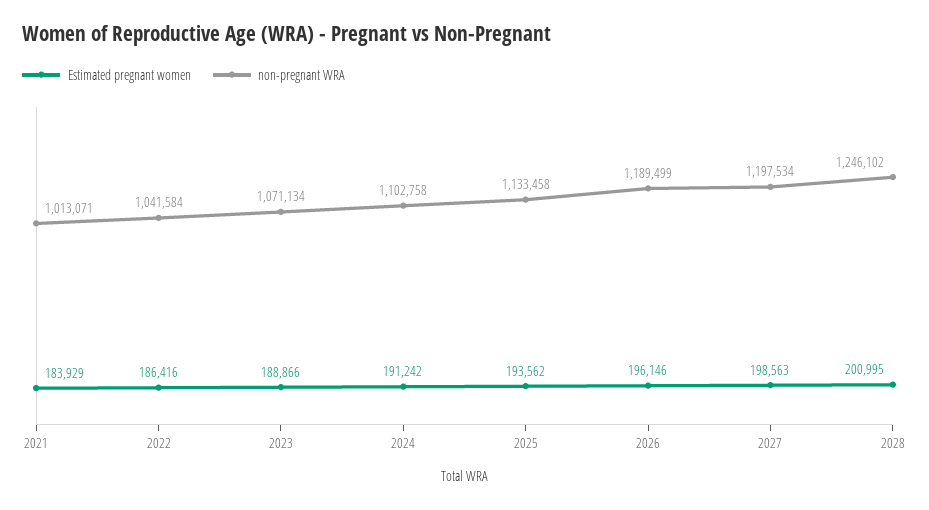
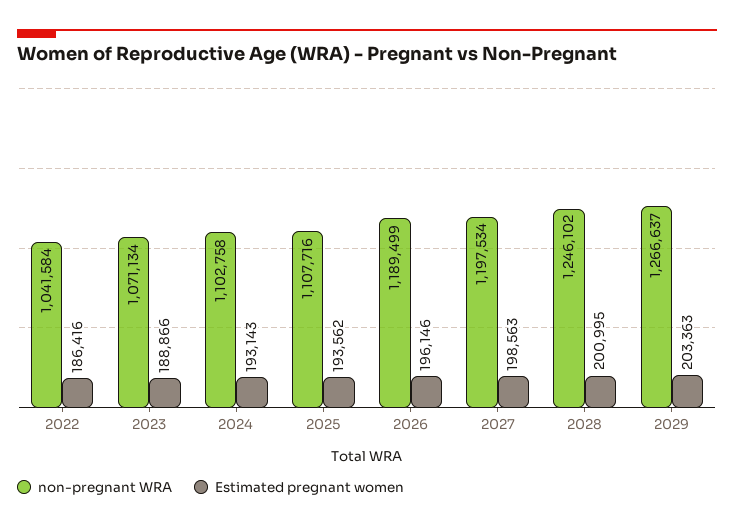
Estimated pregnant women, 2021: 183929 -> none
non-pregnant WRA, 2021: 1013071 -> none
Estimated pregnant women, 2024: 191242 -> 193143
non-pregnant WRA, 2025: 1133458 -> 1107716
non-pregnant WRA, 2029: none -> 1266637
Estimated pregnant women, 2029: none -> 203363

